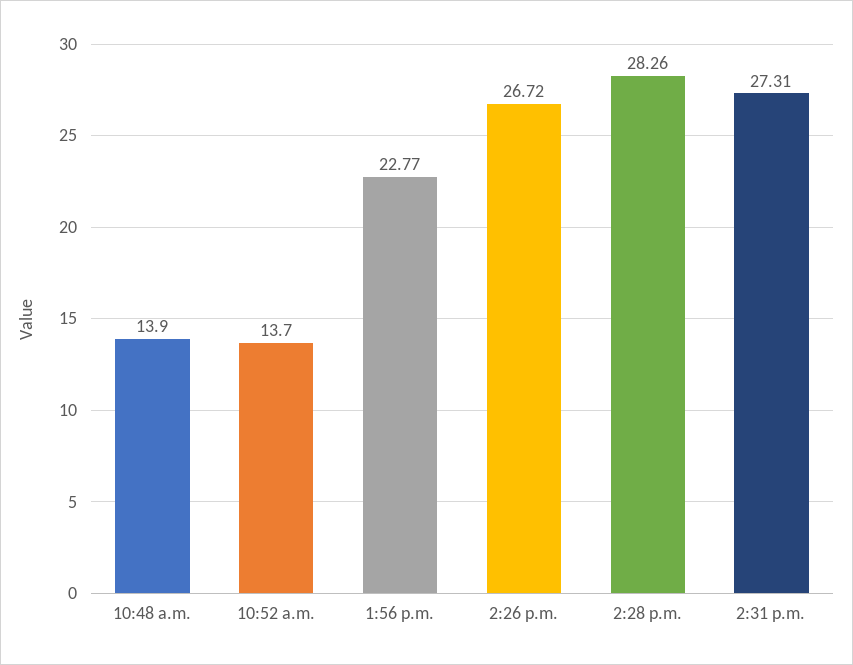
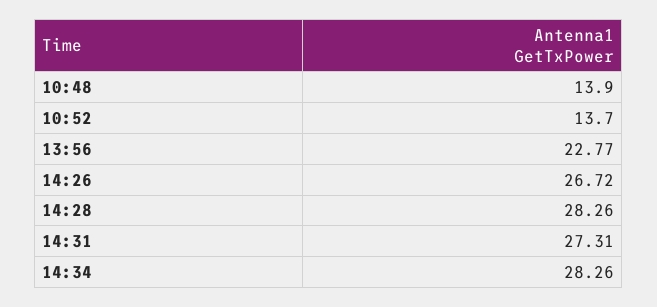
14:34: none -> 28.26

